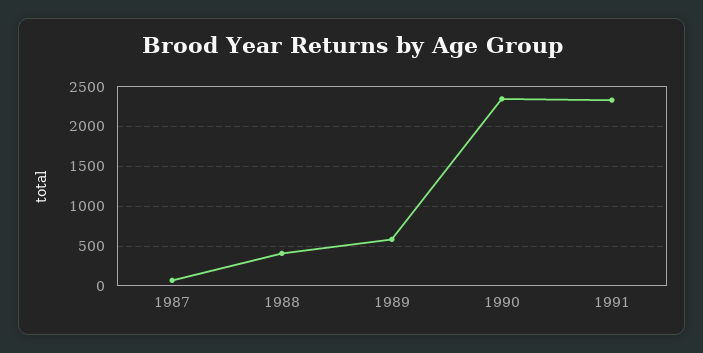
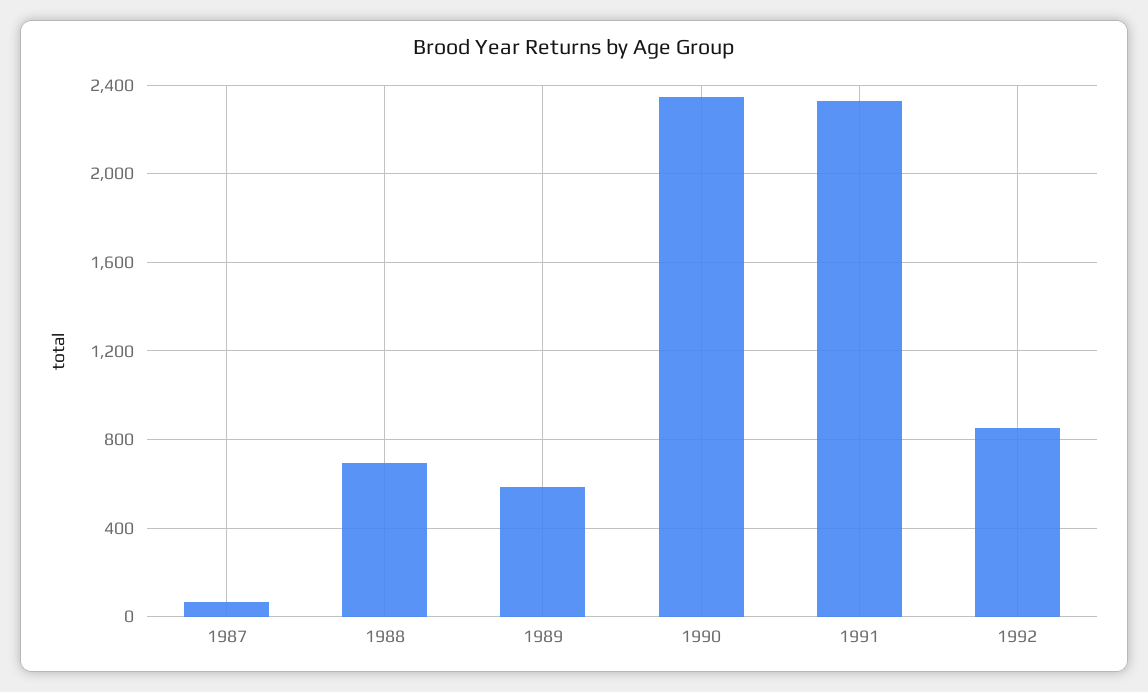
1988: 400 -> 700
1992: none -> 850

